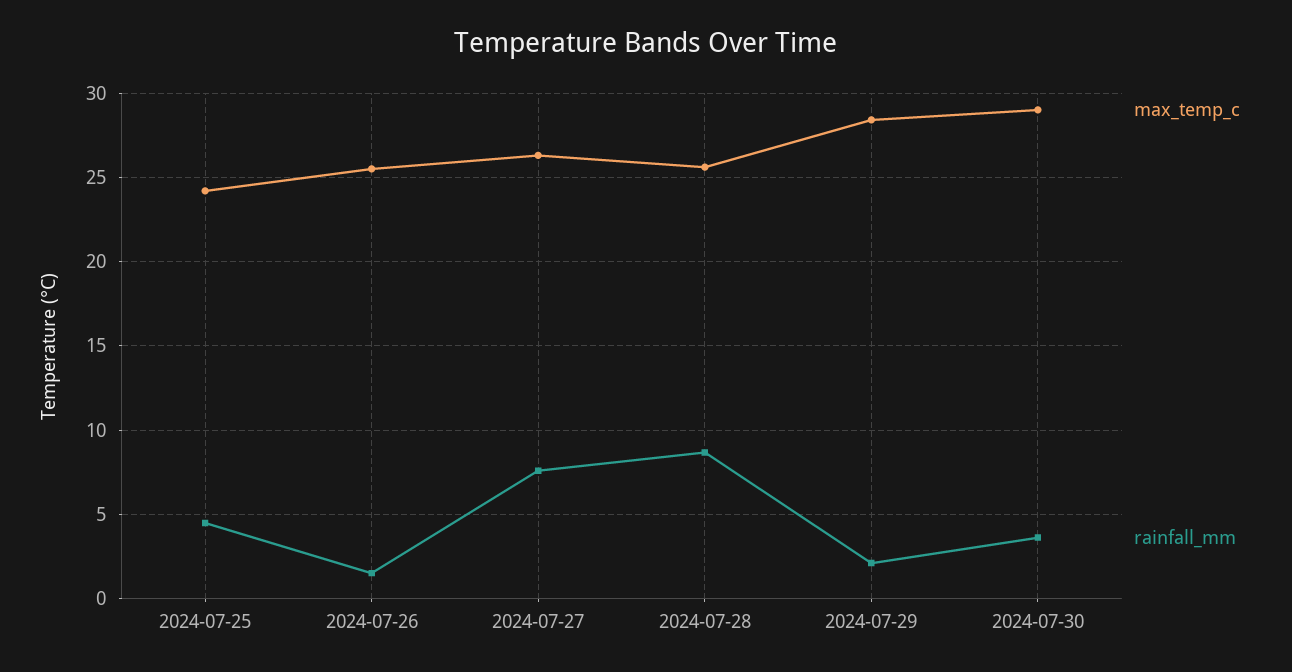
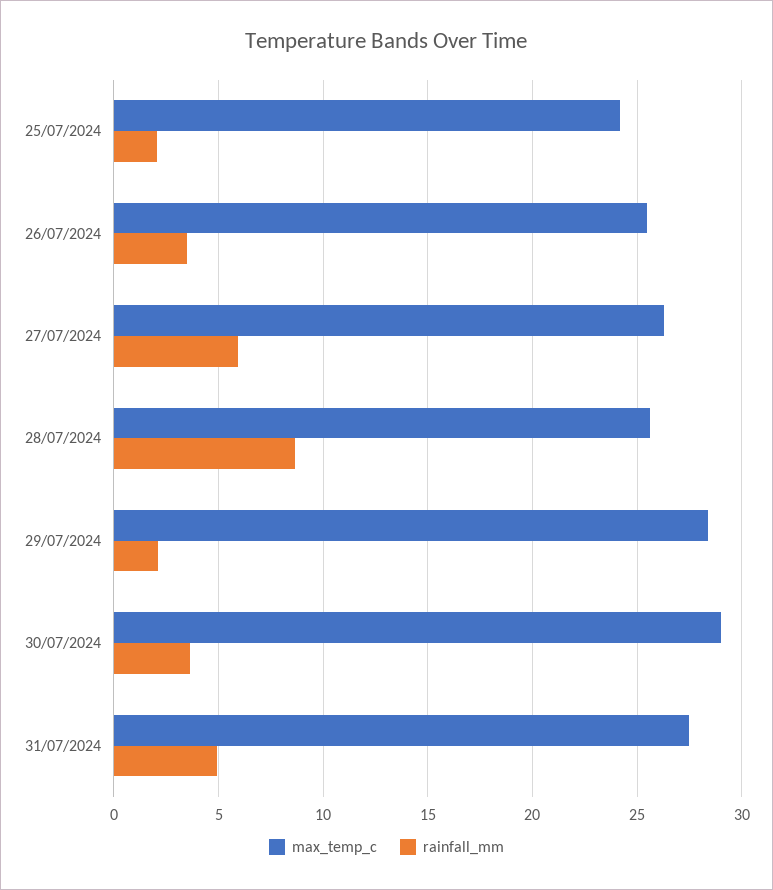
rainfall_mm, 2024-07-25: 4.5 -> 2
rainfall_mm, 2024-07-26: 1.5 -> 3.5
rainfall_mm, 2024-07-27: 7.5 -> 6
max_temp_c, 31/07/2024: none -> 27.5
rainfall_mm, 31/07/2024: none -> 5

